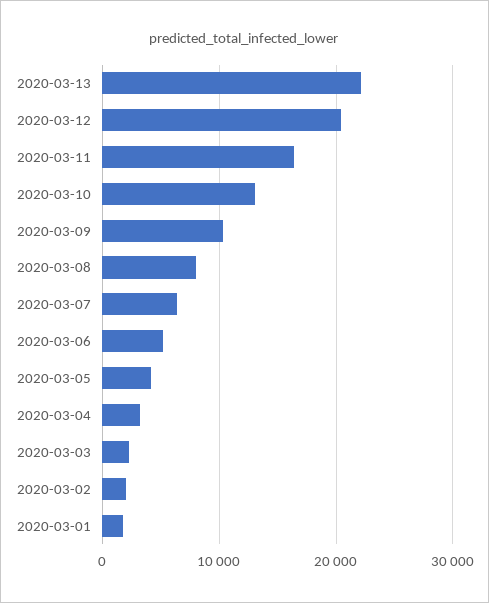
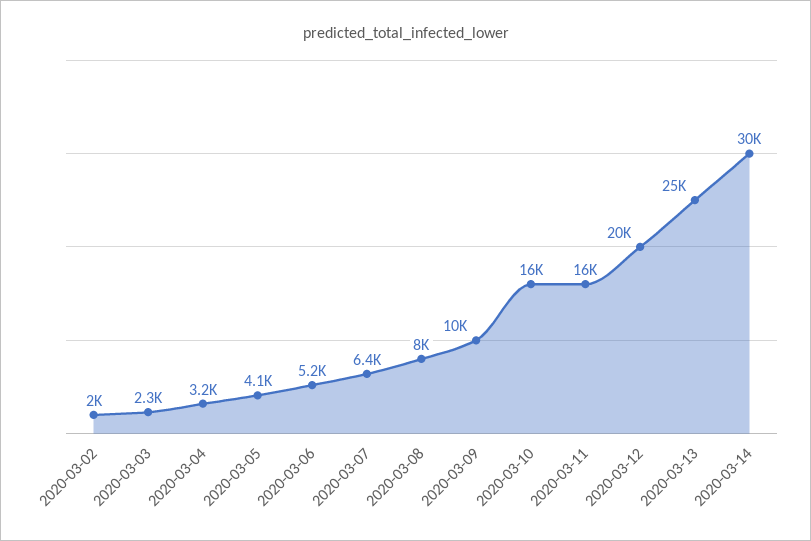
2020-03-13: 22000 -> 25000
2020-03-10: 13000 -> 16000
2020-03-01: 2000 -> none
2020-03-14: none -> 30000

